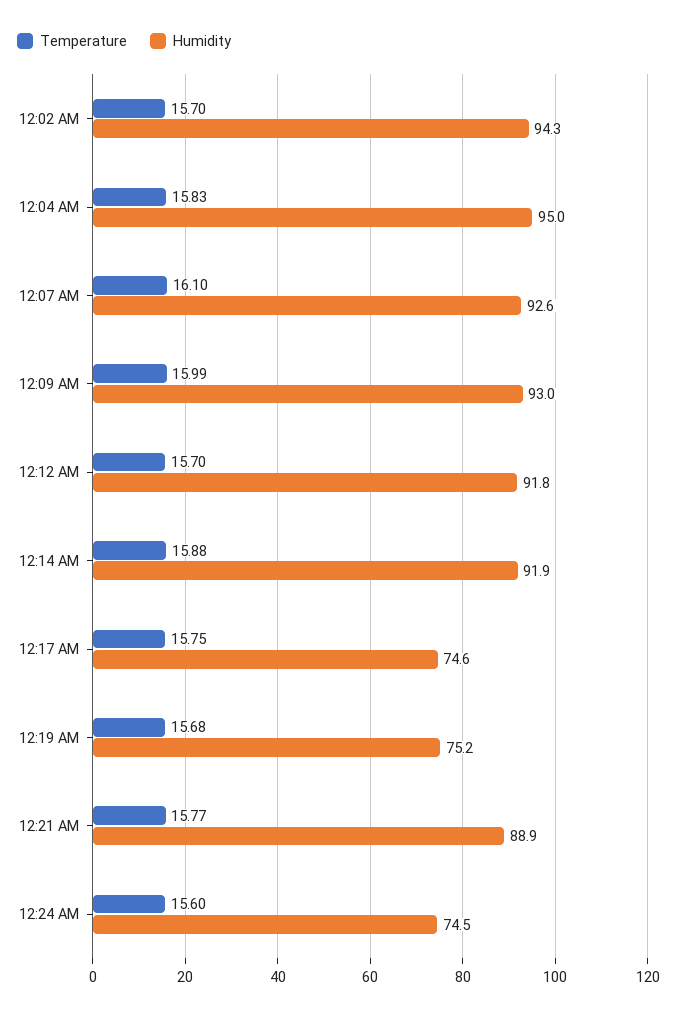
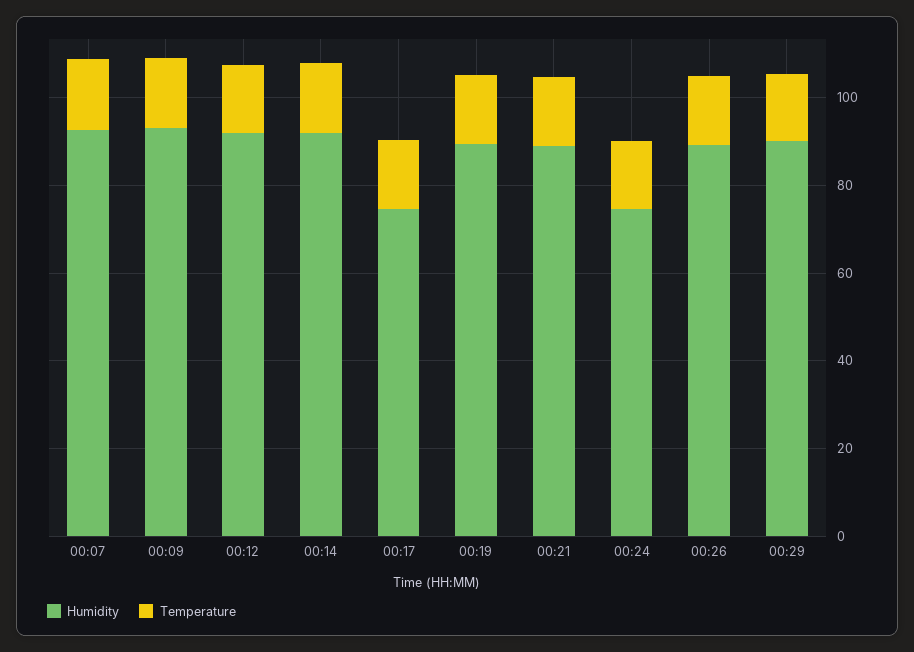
Temperature, 12:02 AM: 15.7 -> none
Humidity, 12:02 AM: 94.3 -> none
Temperature, 12:04 AM: 15.83 -> none
Humidity, 12:04 AM: 95 -> none
Humidity, 12:19 AM: 75.2 -> 90
Humidity, 00:26: none -> 90
Temperature, 00:26: none -> 15
Humidity, 00:29: none -> 90
Temperature, 00:29: none -> 15

